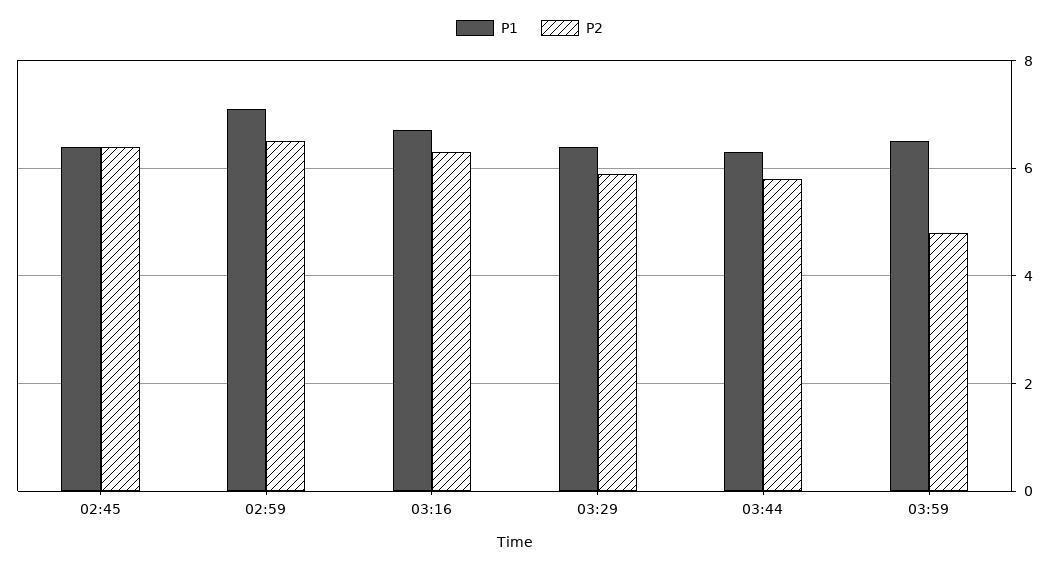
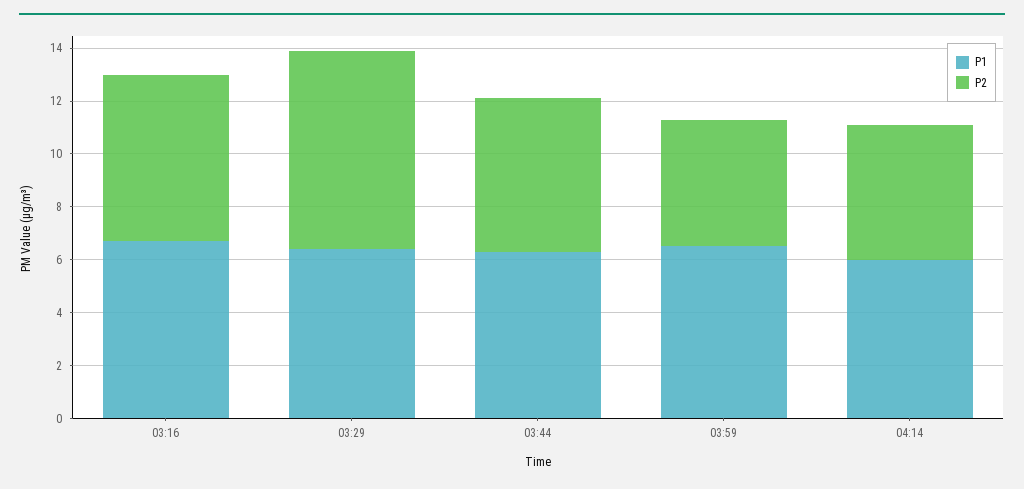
P1, 02:45: 6.5 -> none
P2, 02:45: 6.5 -> none
P1, 02:59: 7 -> none
P2, 02:59: 6.5 -> none
P2, 03:29: 6 -> 7.5
P1, 04:14: none -> 6
P2, 04:14: none -> 5

